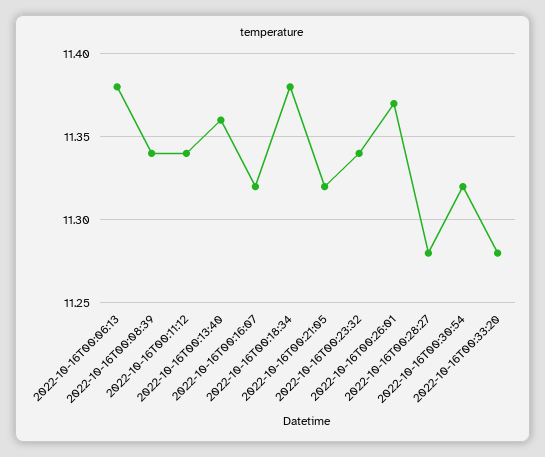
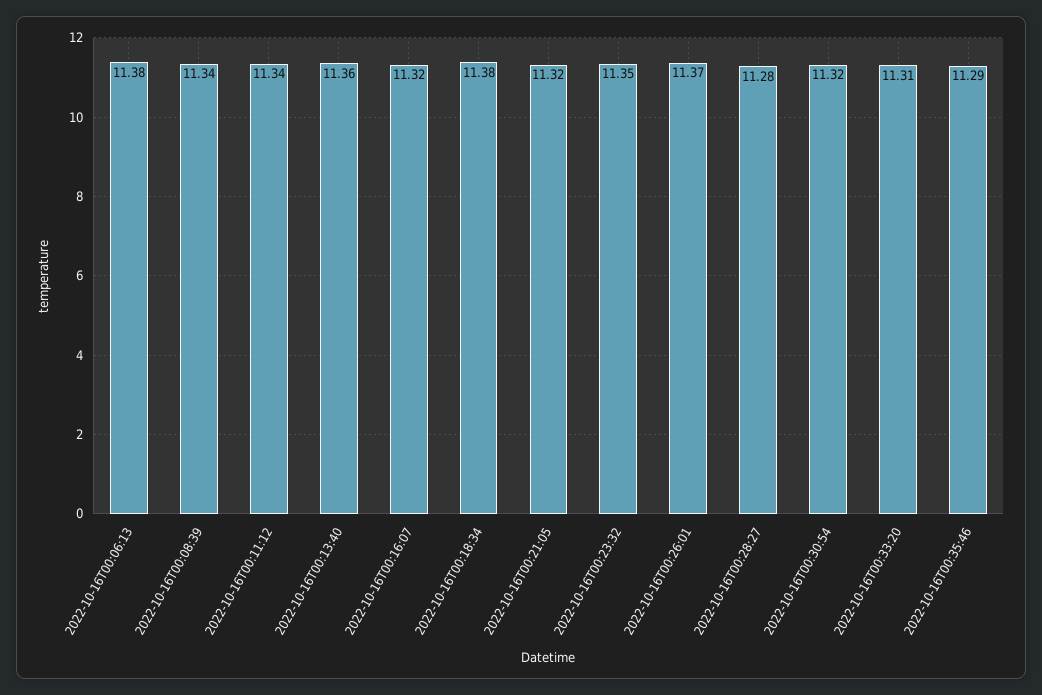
2022-10-16T00:23:32: 11.34 -> 11.35
2022-10-16T00:33:20: 11.28 -> 11.31
2022-10-16T00:35:46: none -> 11.29

